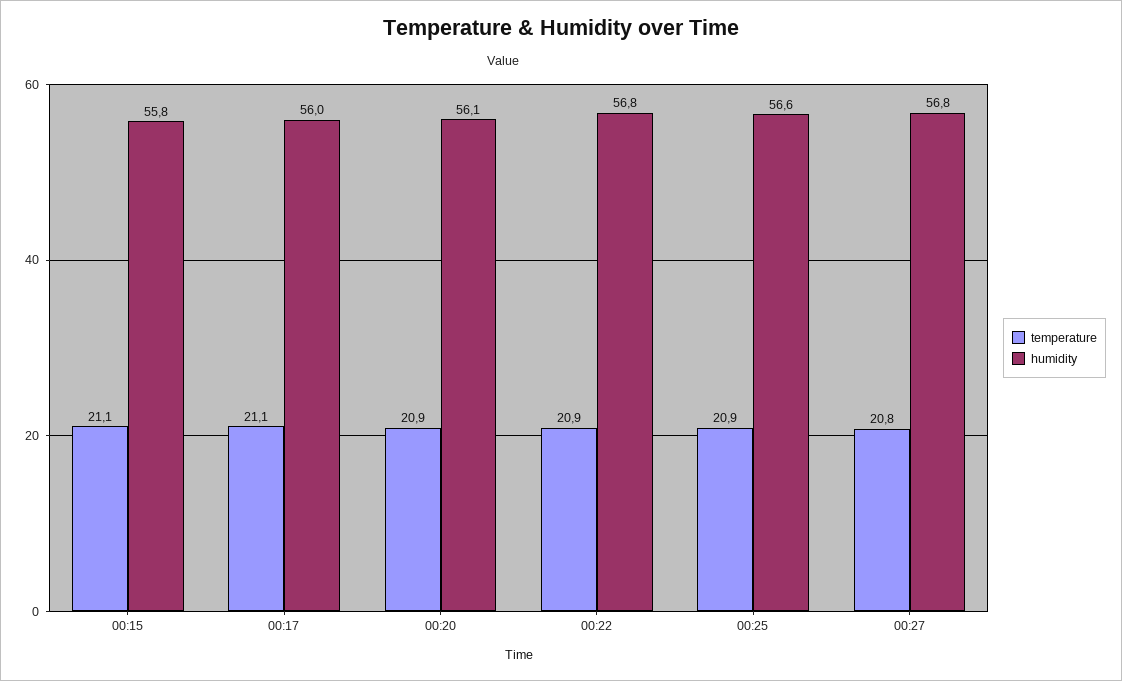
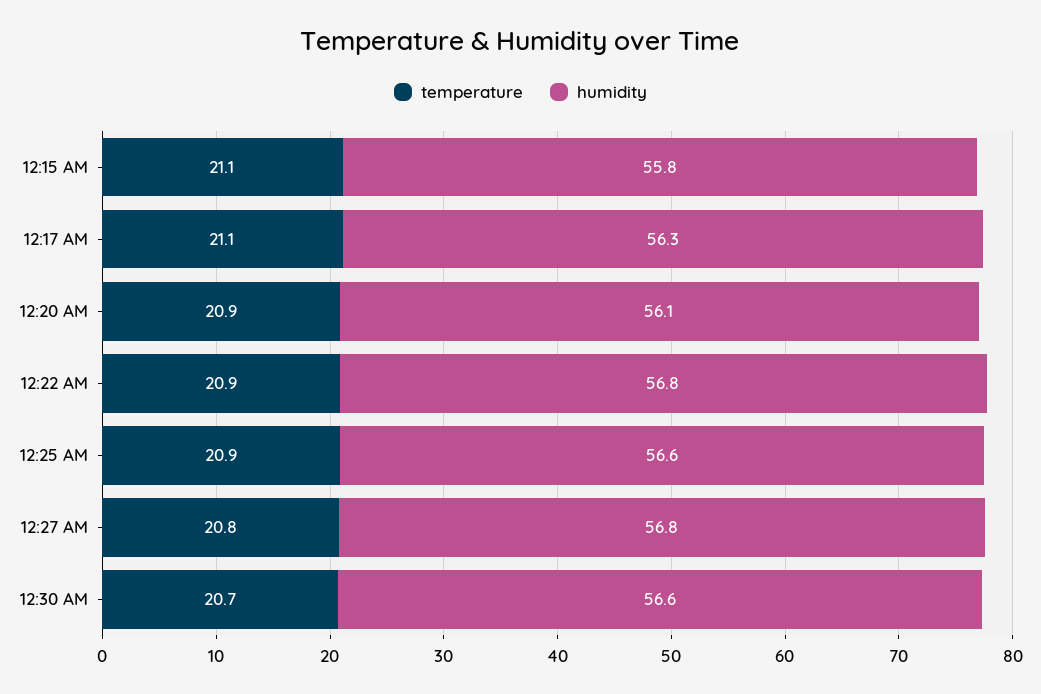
humidity, 00:17: 56 -> 56.3
temperature, 12:30 AM: none -> 20.7
humidity, 12:30 AM: none -> 56.6

